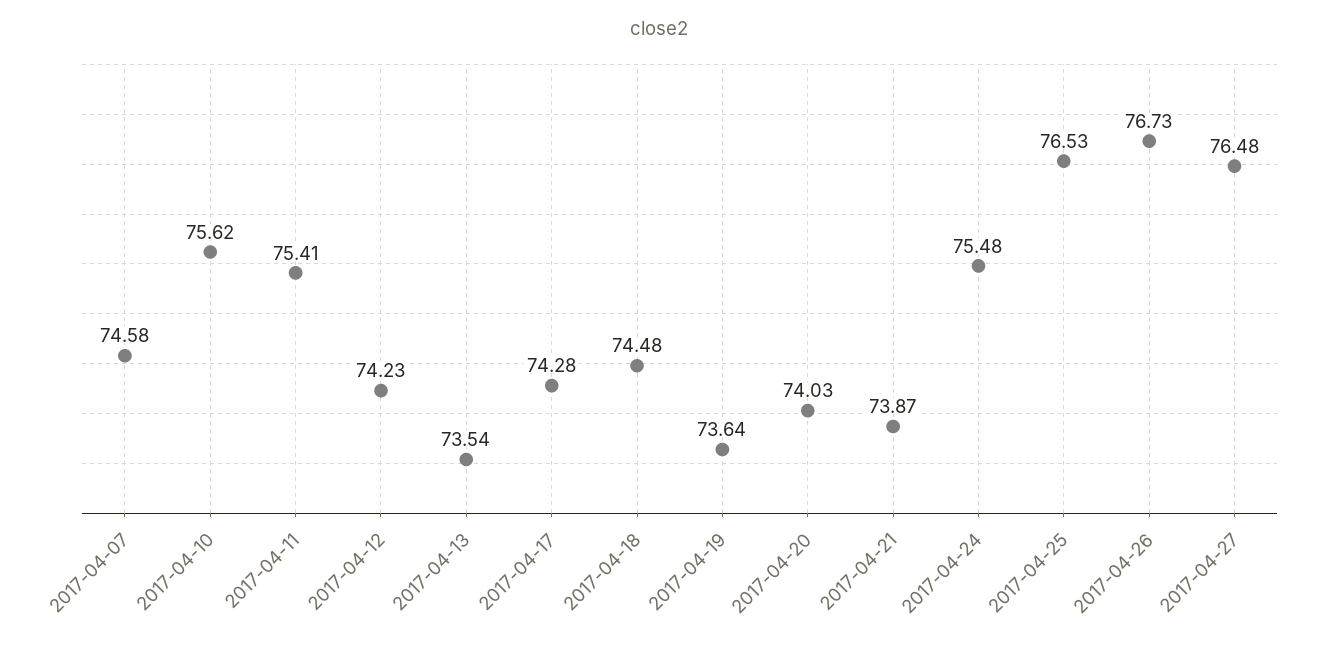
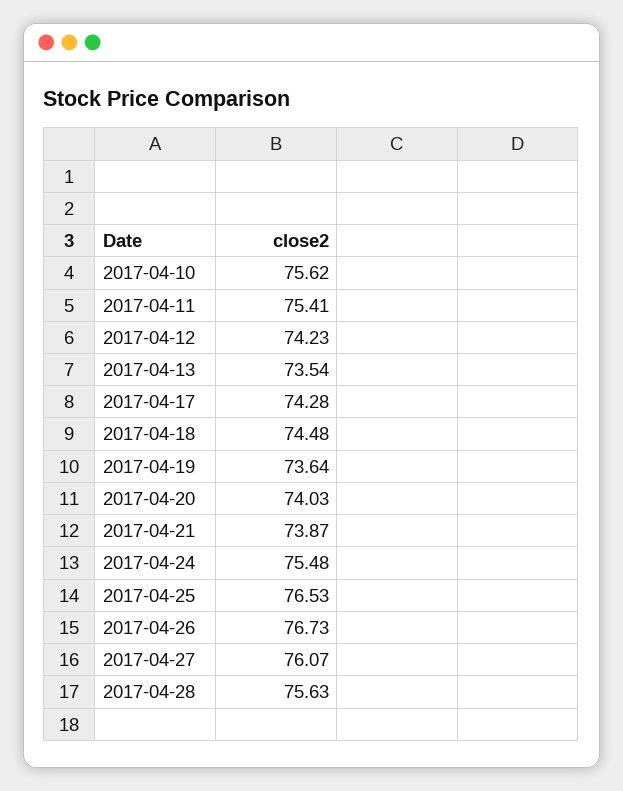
2017-04-07: 74.58 -> none
2017-04-27: 76.48 -> 76.07
2017-04-28: none -> 75.63

